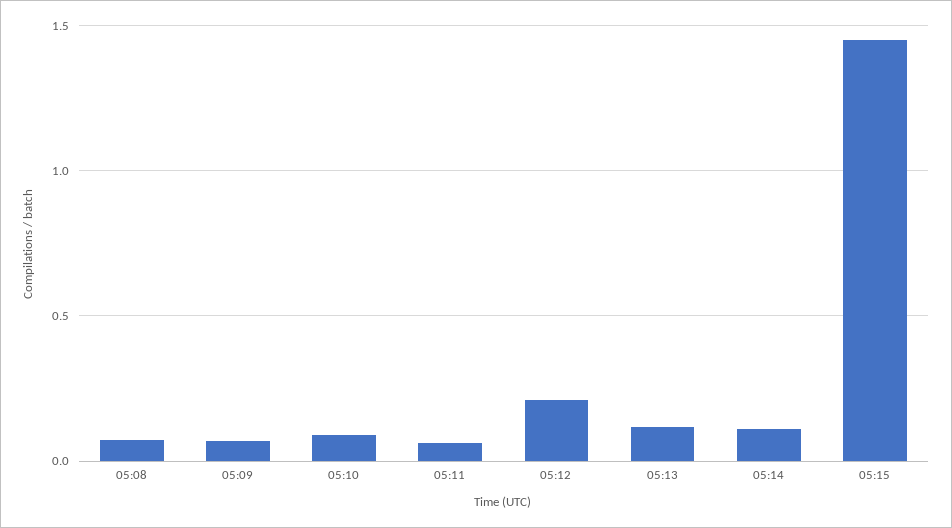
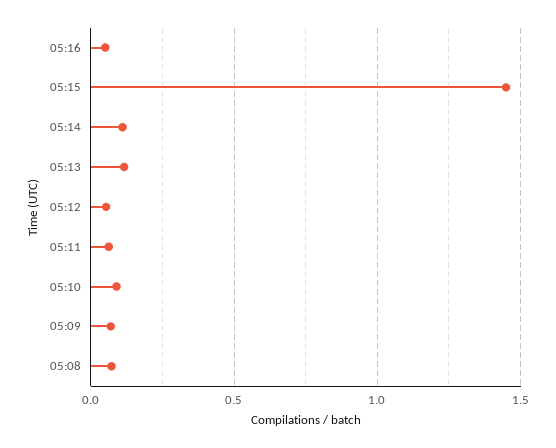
05:12: 0.2 -> 0.05
05:16: none -> 0.05

